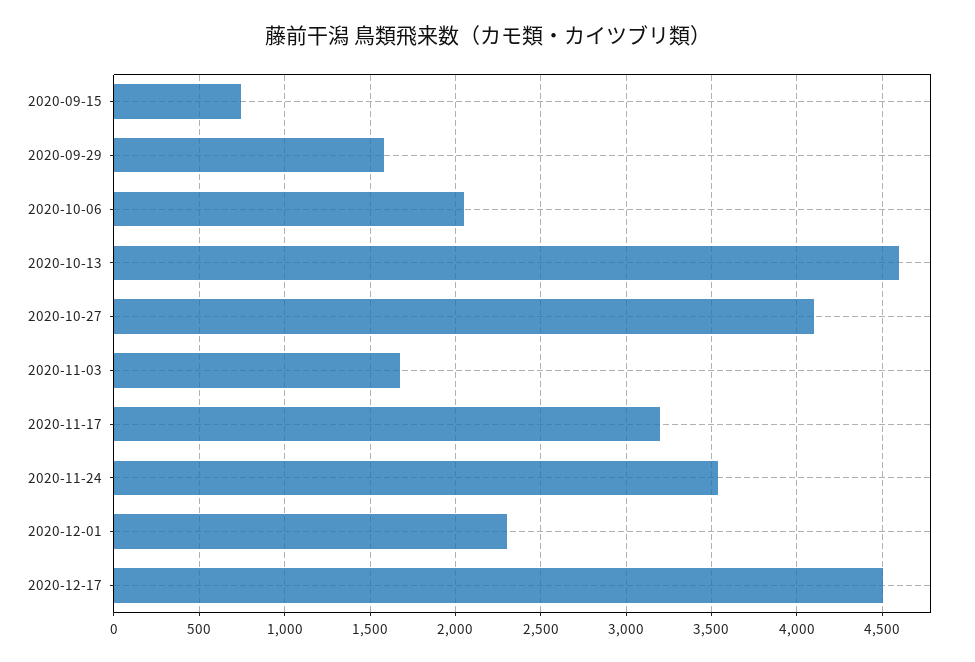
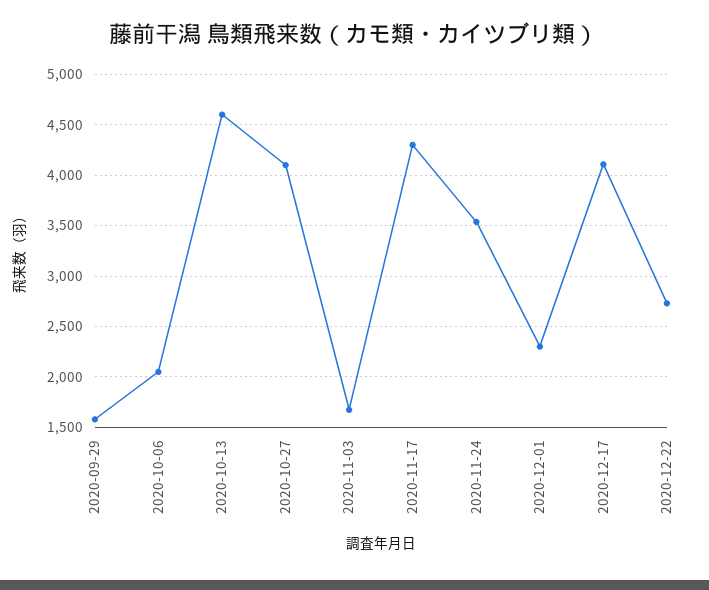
2020-09-15: 750 -> none
2020-11-17: 3200 -> 4300
2020-12-17: 4500 -> 4100
2020-12-22: none -> 2700

